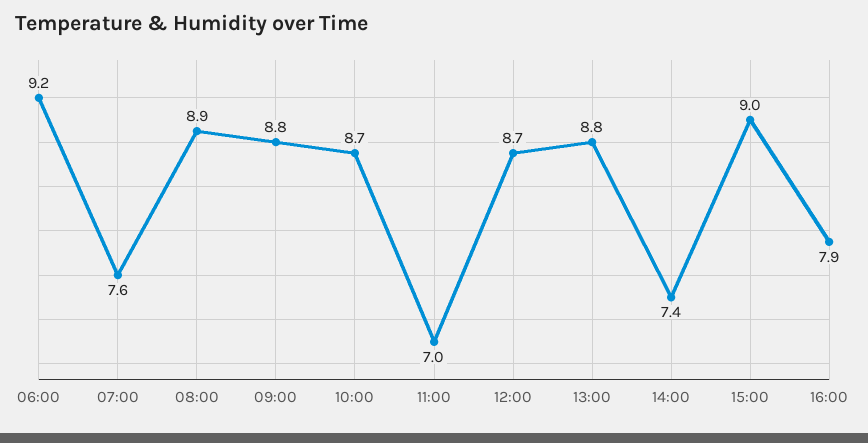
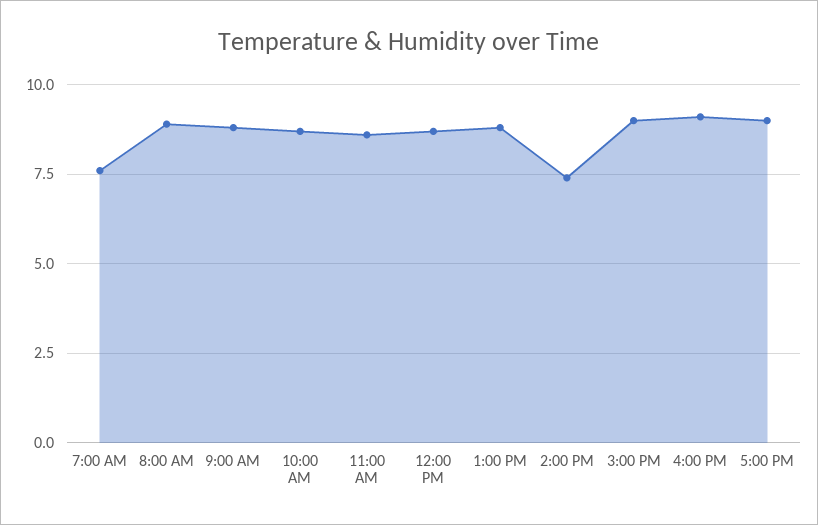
06:00: 9.2 -> none
11:00: 7 -> 8.5
16:00: 7.9 -> 9
5:00 PM: none -> 9

